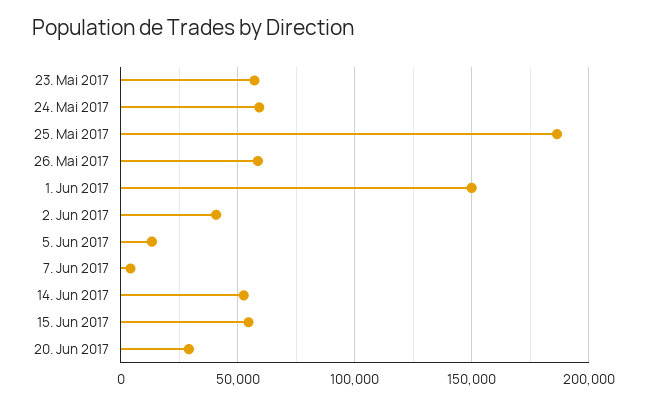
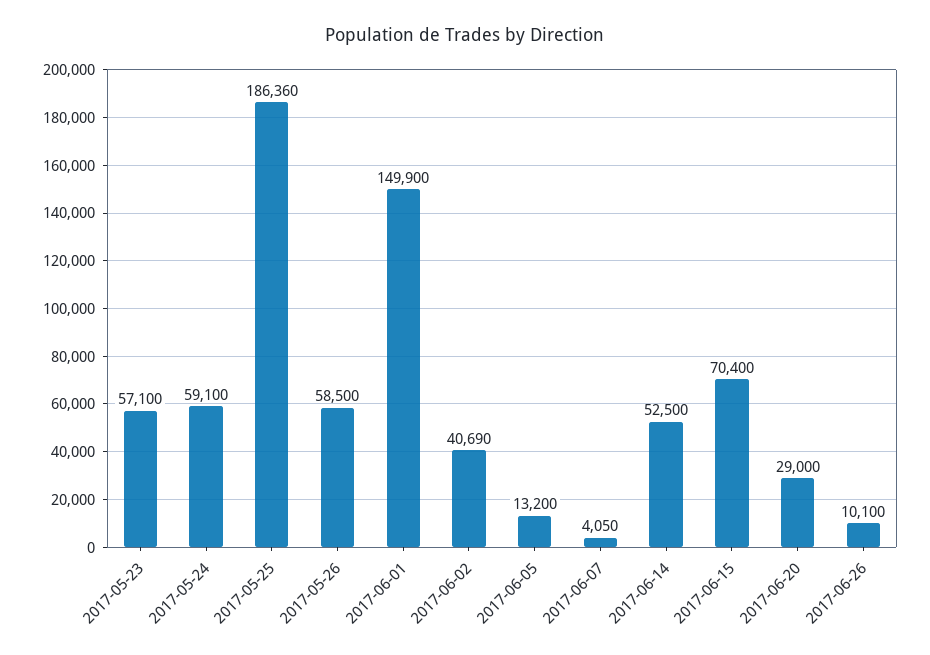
15. Jun 2017: 55000 -> 70400
2017-06-26: none -> 10100

